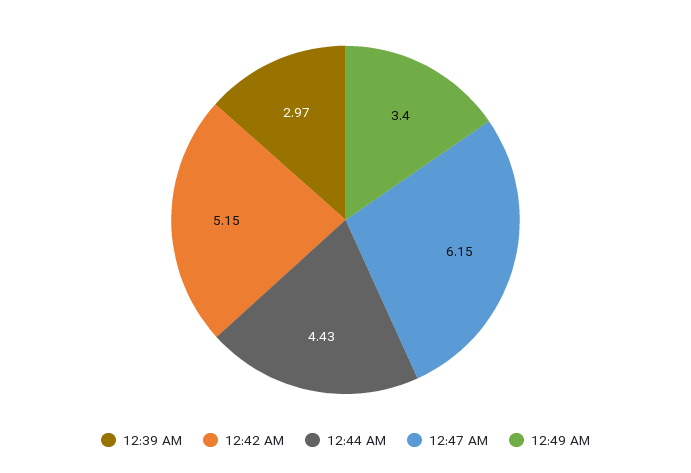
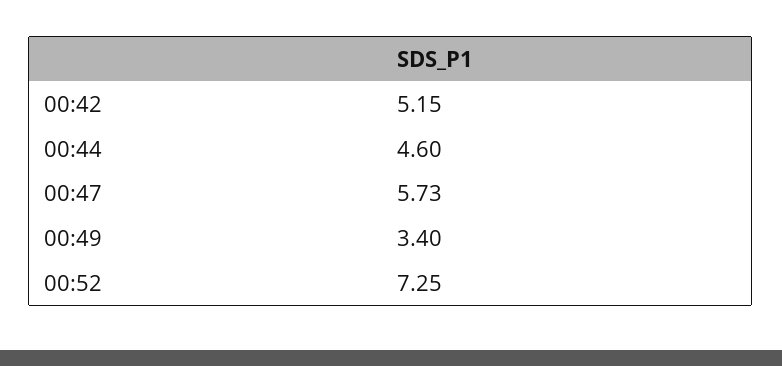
12:39 AM: 2.97 -> none
12:44 AM: 4.43 -> 4.6
12:47 AM: 6.15 -> 5.73
00:52: none -> 7.25

